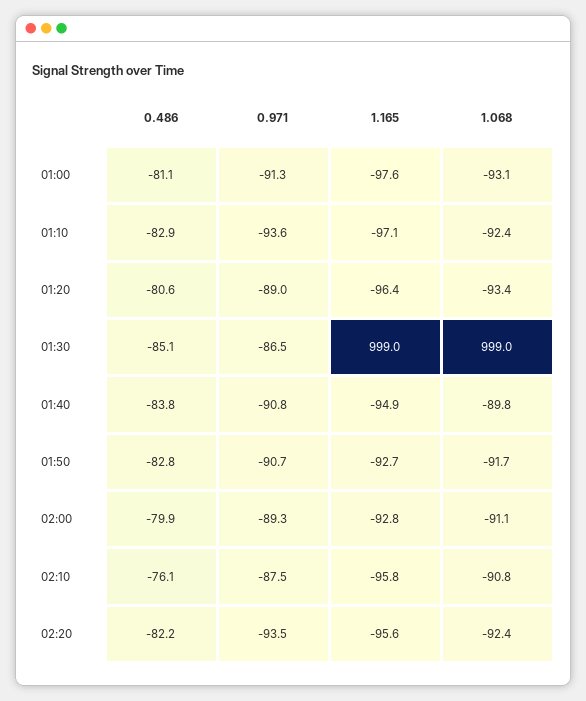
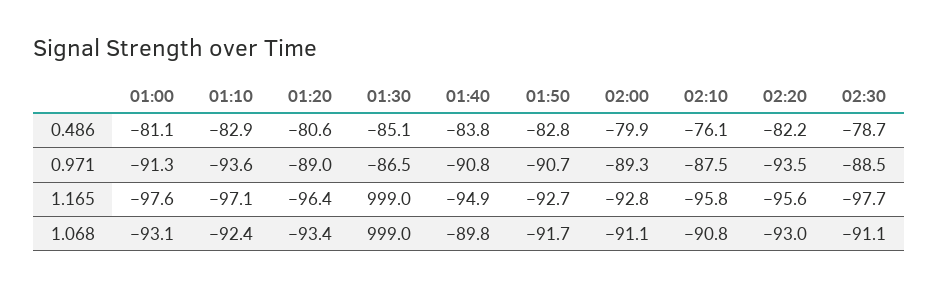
1.068, 02:20: -92.4 -> -93
0.486, 02:30: none -> -78.7
0.971, 02:30: none -> -88.5
1.165, 02:30: none -> -97.7
1.068, 02:30: none -> -91.1

